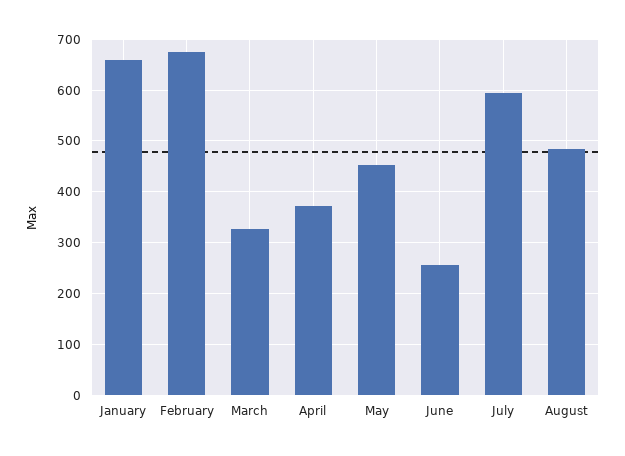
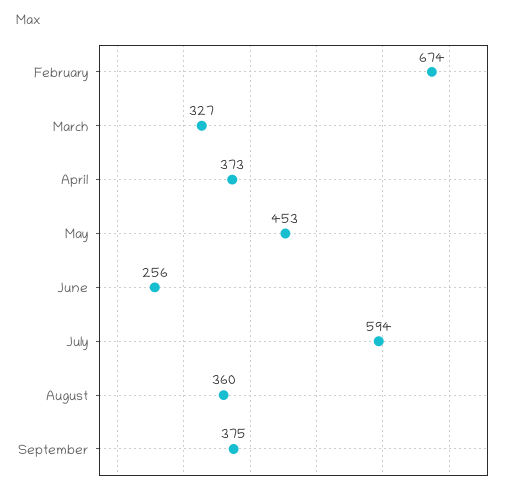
January: 660 -> none
August: 480 -> 360
September: none -> 375

